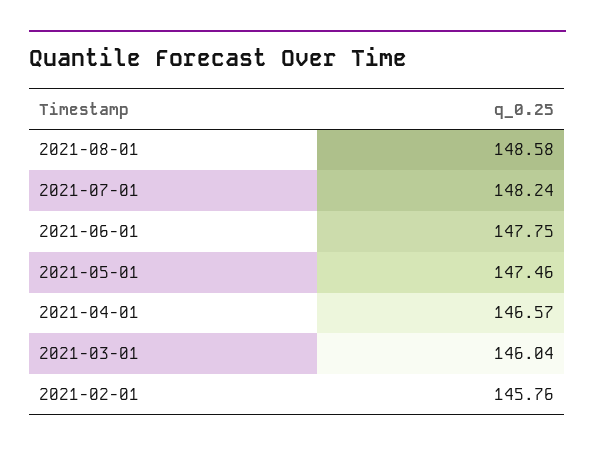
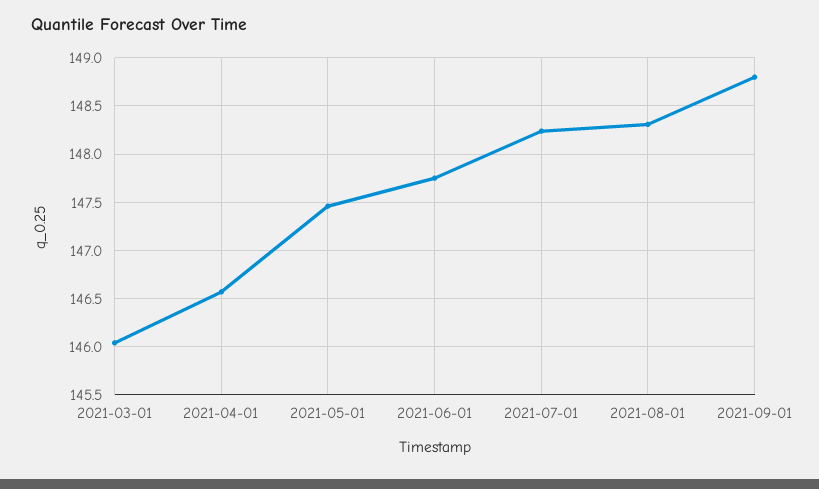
2021-08-01: 148.58 -> 148.3
2021-02-01: 145.76 -> none
2021-09-01: none -> 148.8

